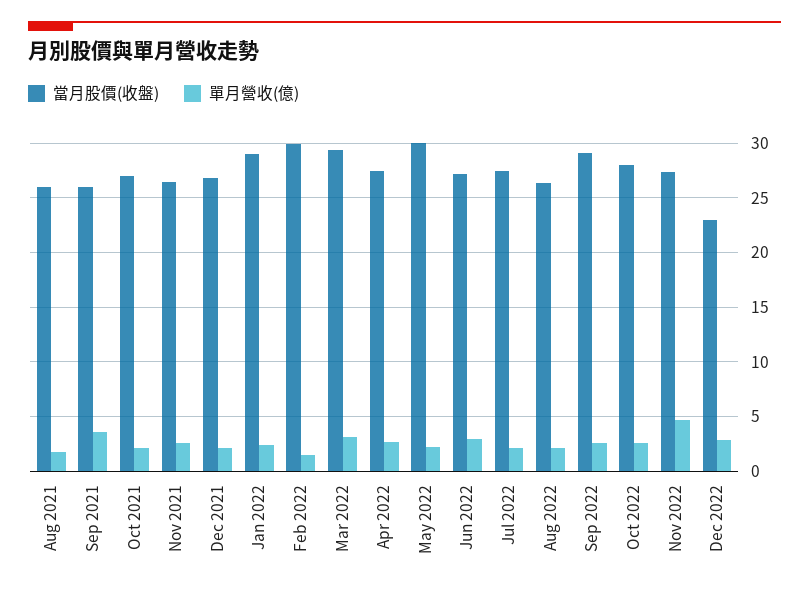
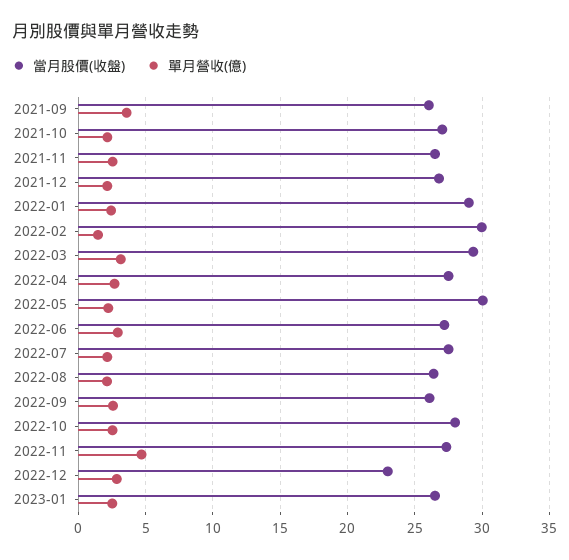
當月股價(收盤), Aug 2021: 26 -> none
單月營收(億), Aug 2021: 2 -> none
當月股價(收盤), Sep 2022: 29 -> 26
當月股價(收盤), 2023-01: none -> 26.5
單月營收(億), 2023-01: none -> 2.5

